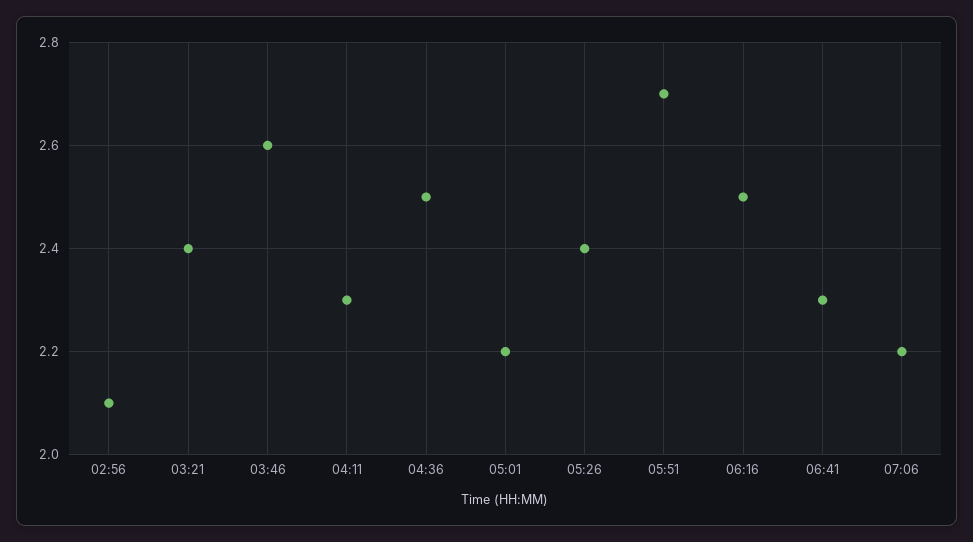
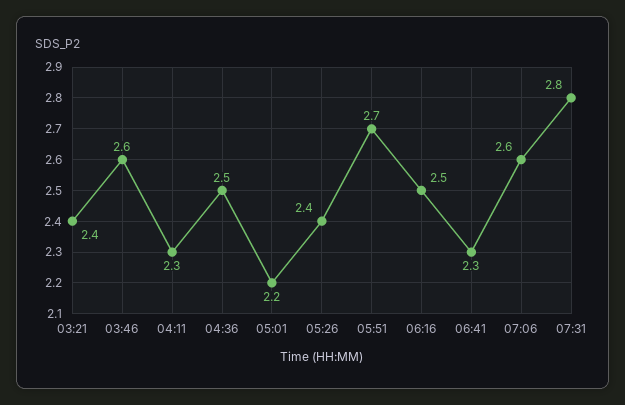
02:56: 2.1 -> none
07:06: 2.2 -> 2.6
07:31: none -> 2.8

